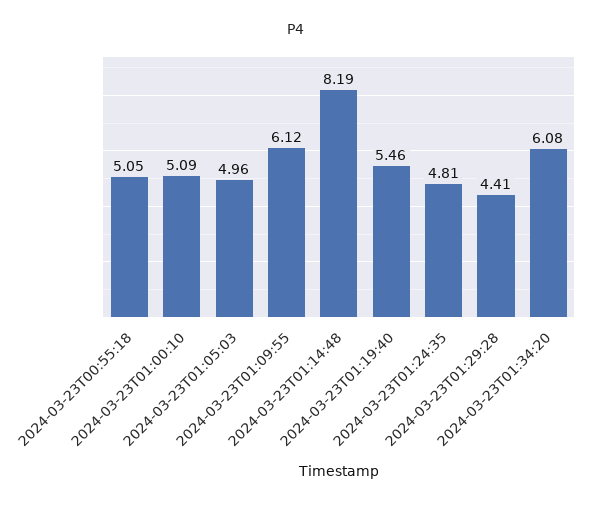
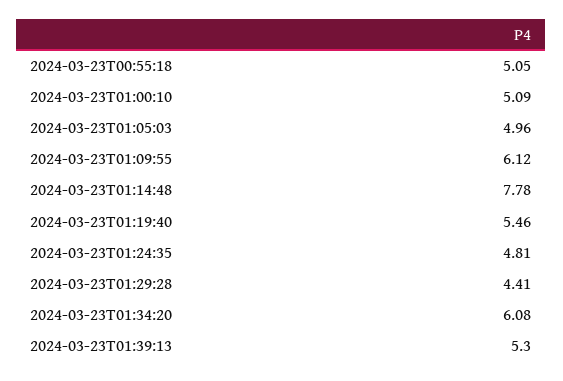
2024-03-23T01:14:48: 8.19 -> 7.78
2024-03-23T01:39:13: none -> 5.3

